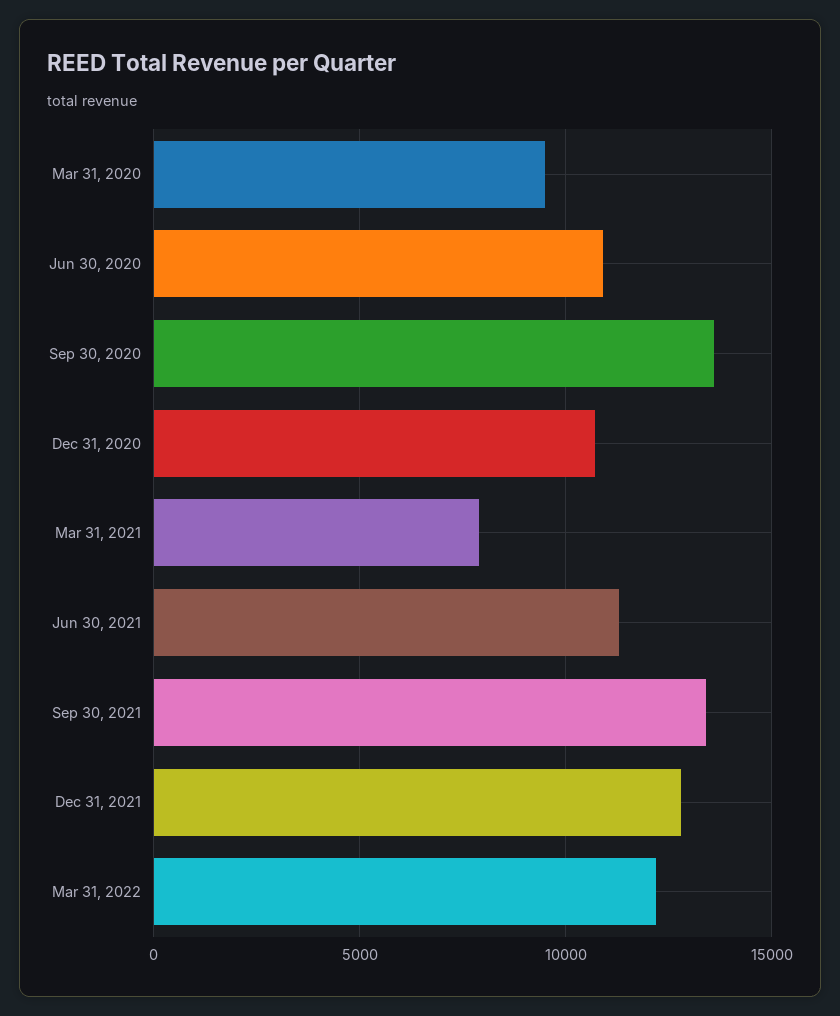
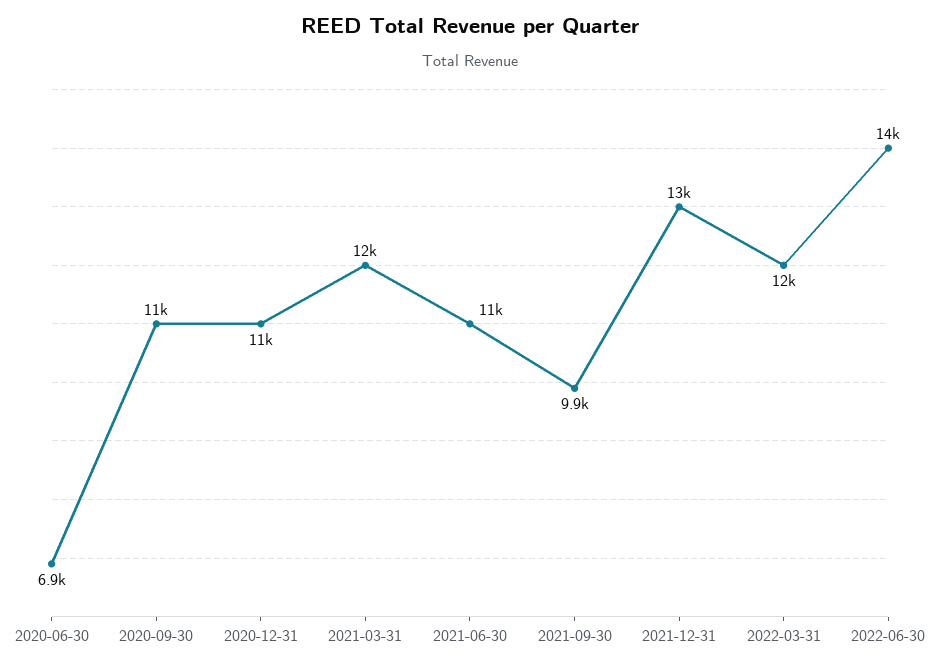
Mar 31, 2020: 9500 -> none
Jun 30, 2020: 11000 -> 6900
Sep 30, 2020: 13500 -> 11000
Mar 31, 2021: 8000 -> 12000
Sep 30, 2021: 13500 -> 9900
2022-06-30: none -> 14000

